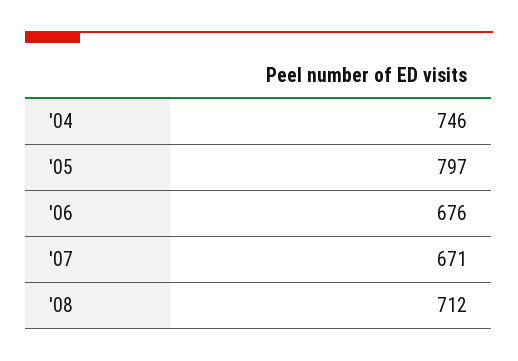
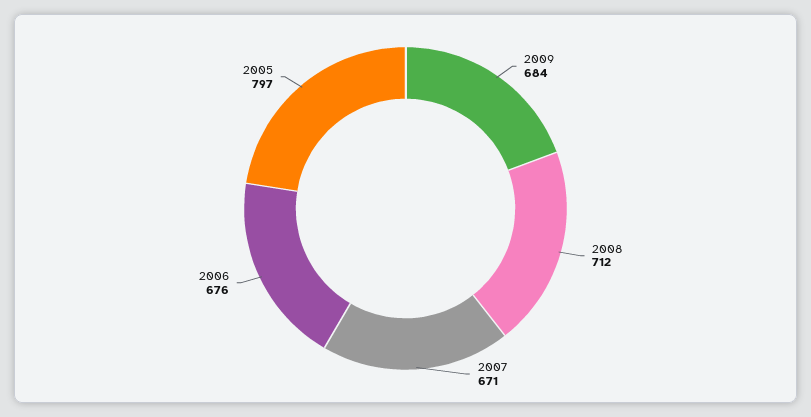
'04: 746 -> none
2009: none -> 684

